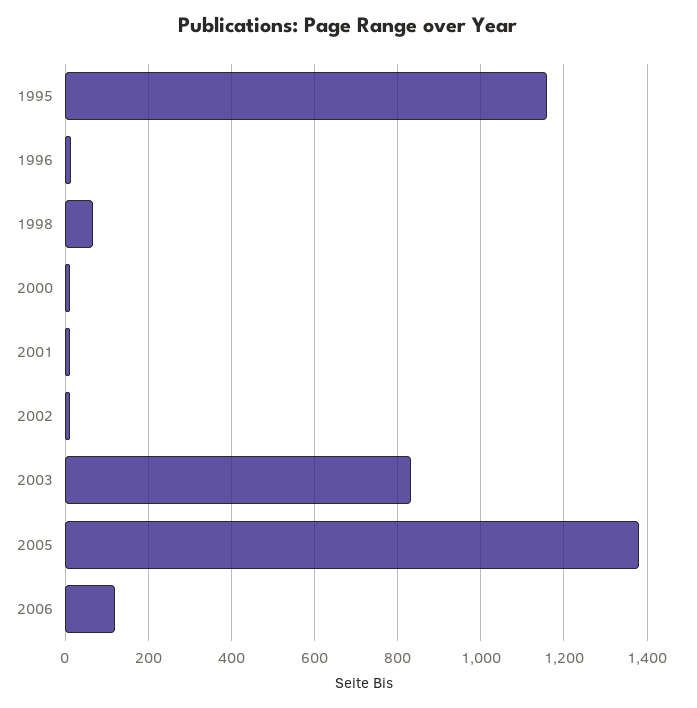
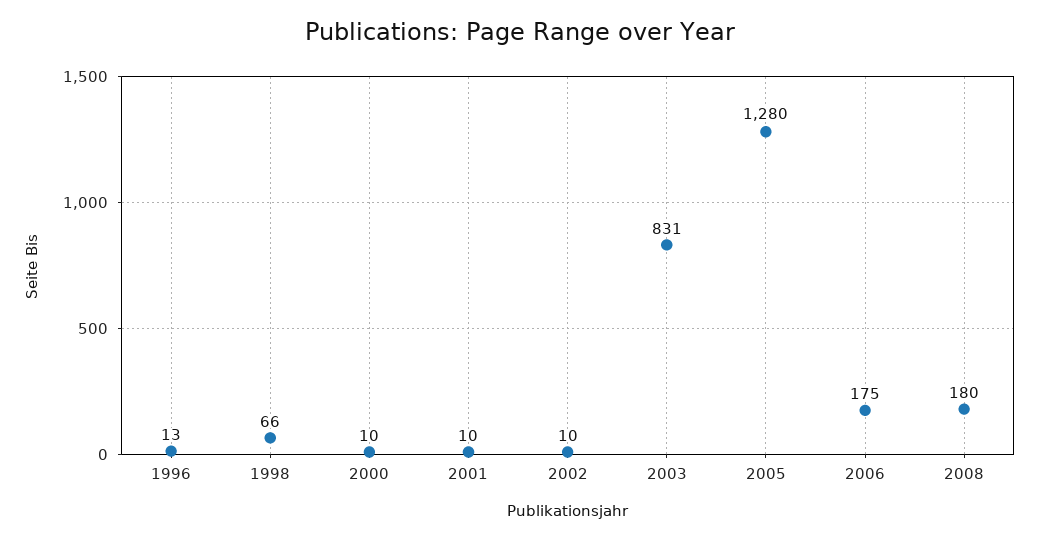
1995: 1160 -> none
2005: 1380 -> 1280
2006: 120 -> 175
2008: none -> 180

